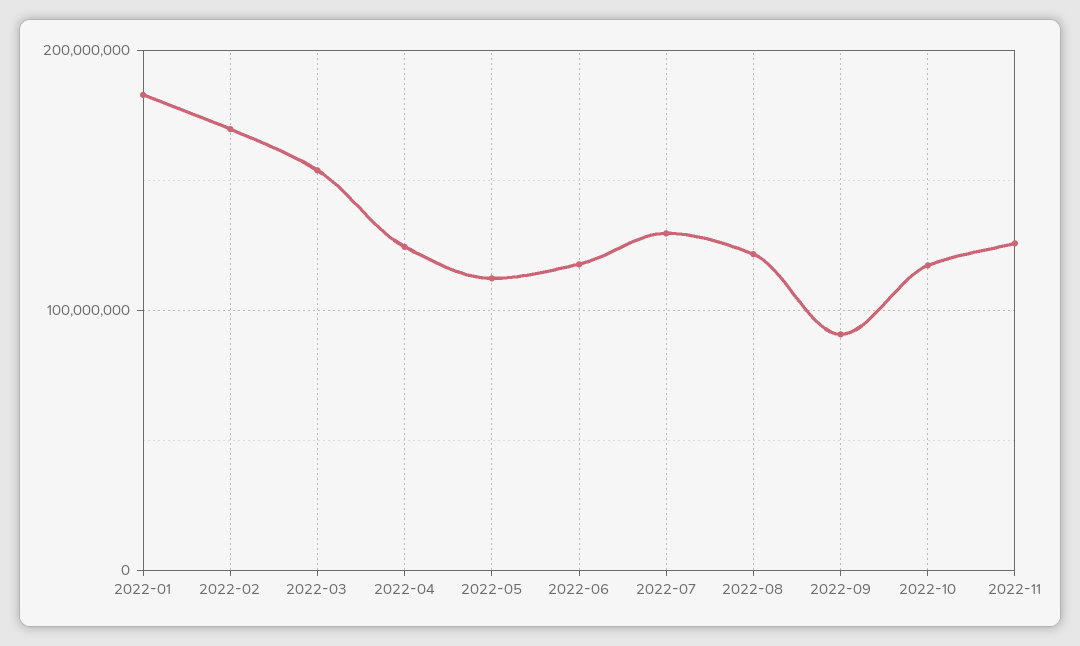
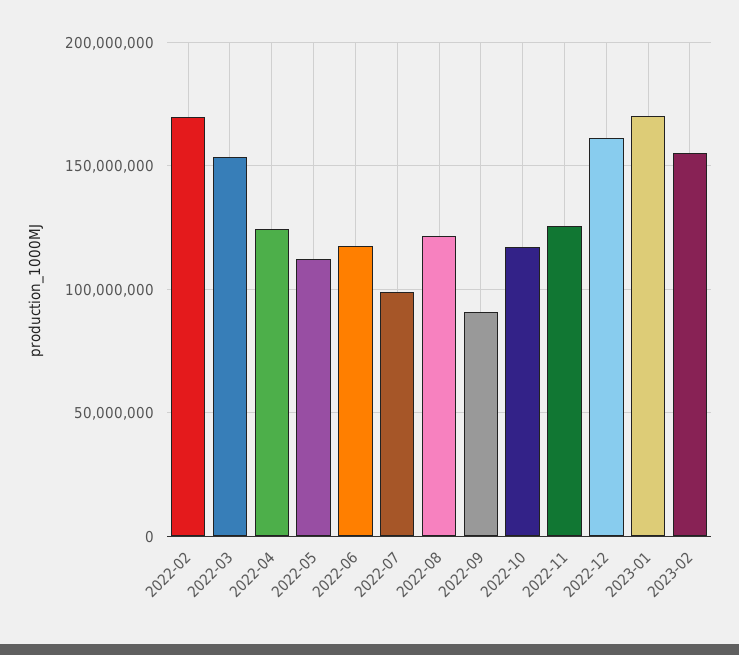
2022-01: 180000000 -> none
2022-07: 130000000 -> 100000000
2022-12: none -> 160000000
2023-01: none -> 170000000
2023-02: none -> 155000000

